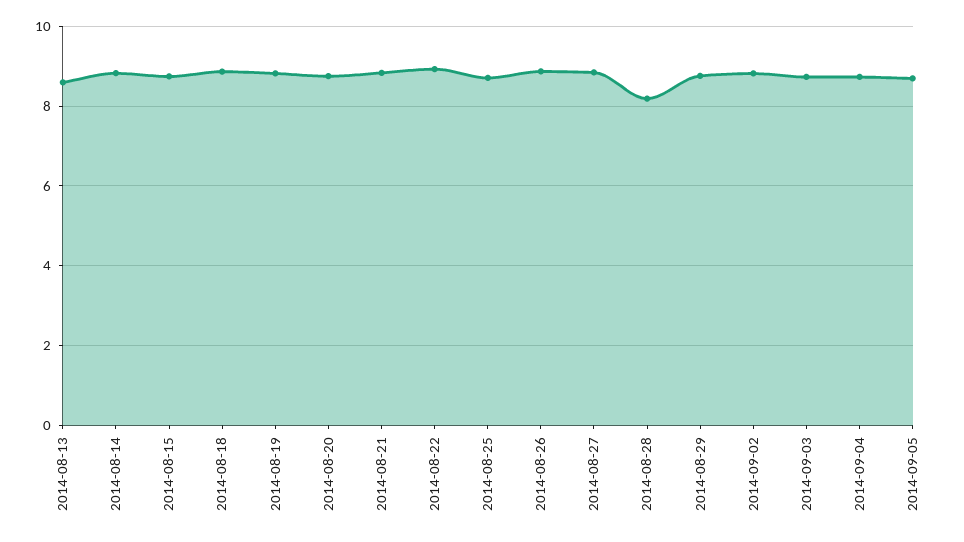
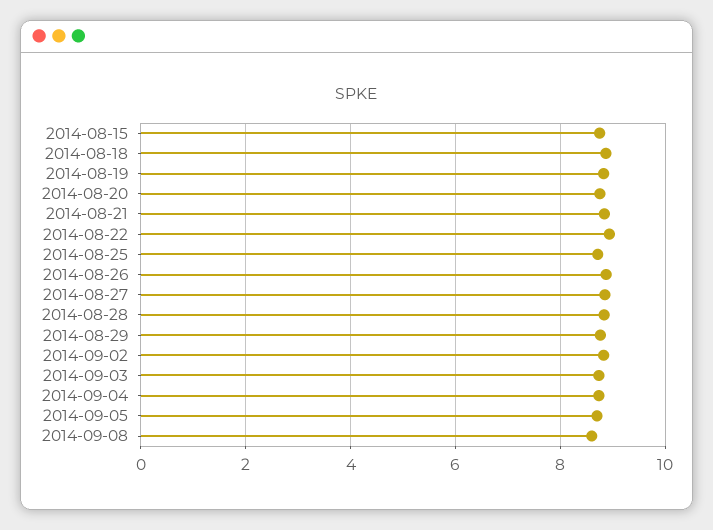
2014-08-13: 8.6 -> none
2014-08-14: 8.8 -> none
2014-08-28: 8.2 -> 8.8
2014-09-08: none -> 8.6

